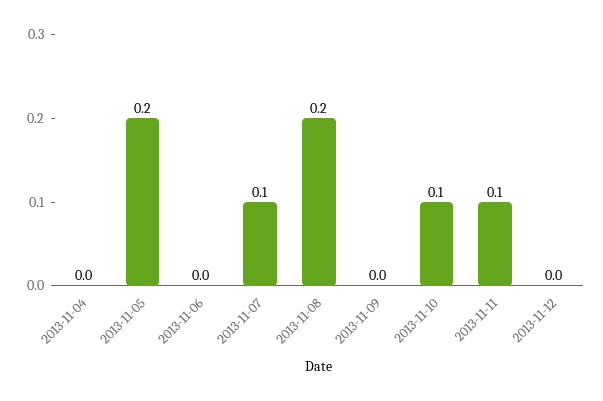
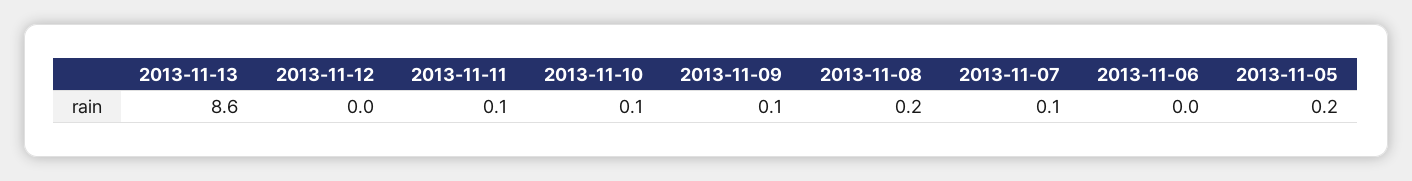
2013-11-04: 0 -> none
2013-11-09: 0 -> 0.1
2013-11-13: none -> 8.6

